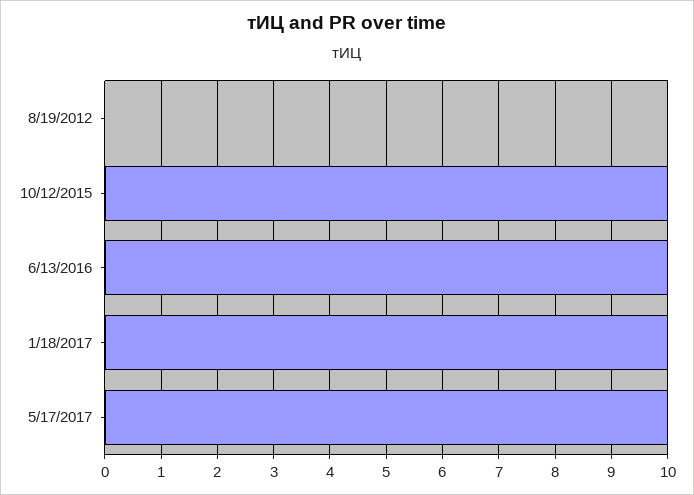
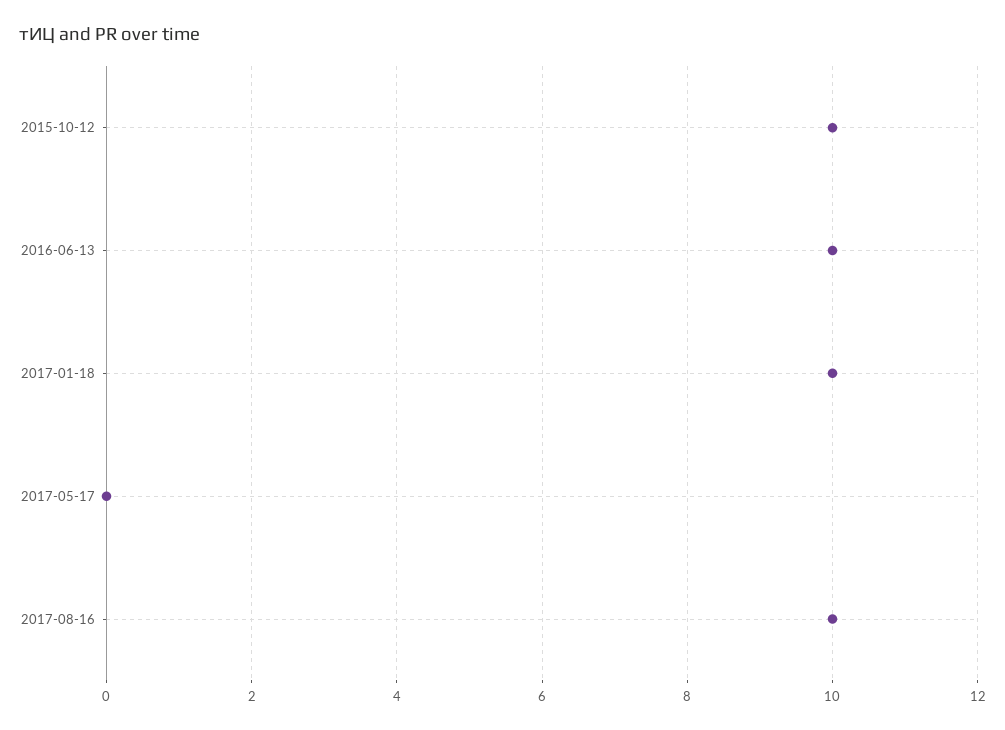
8/19/2012: 0 -> none
5/17/2017: 10 -> 0
2017-08-16: none -> 10

